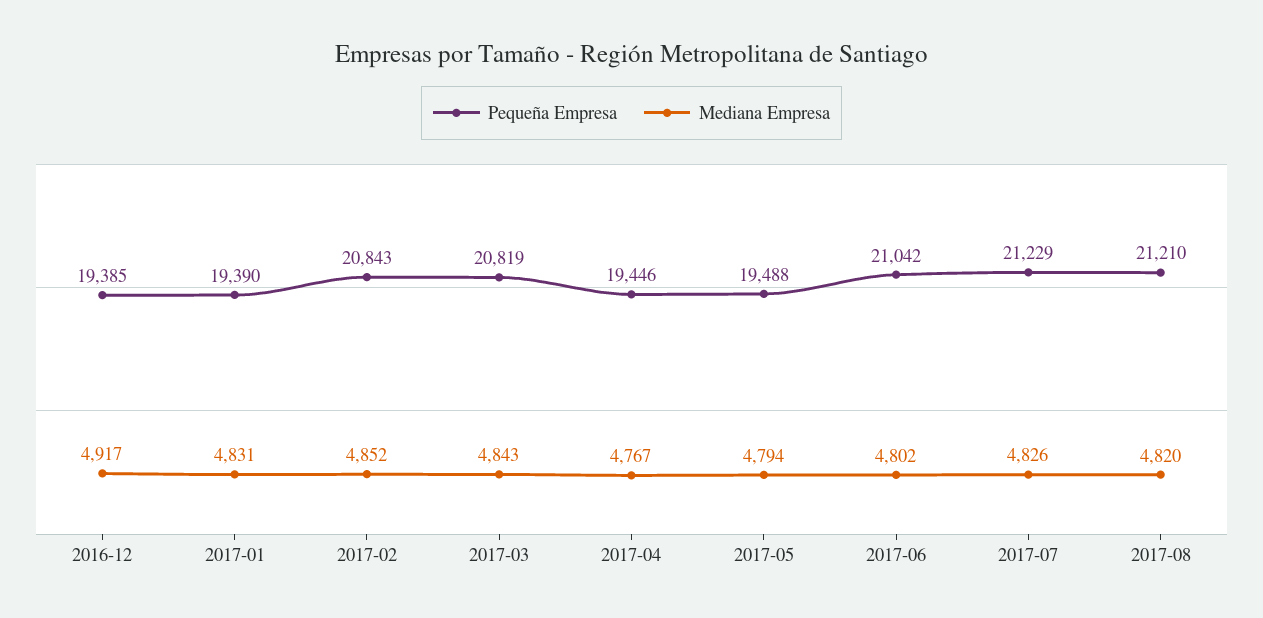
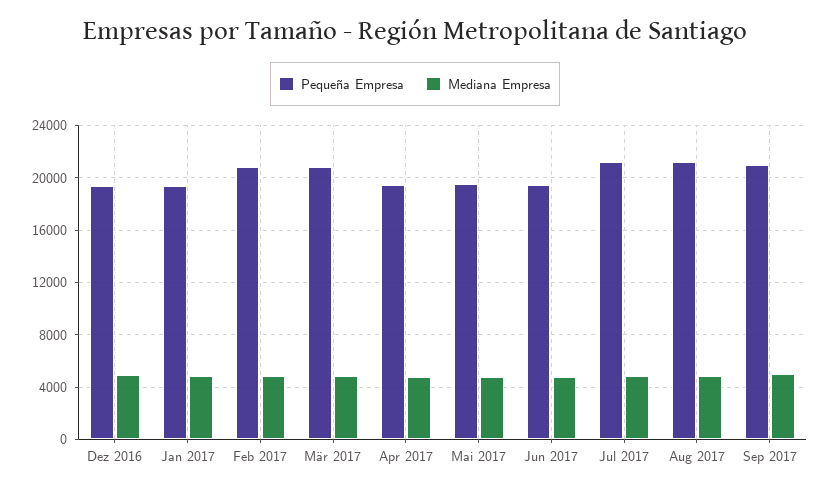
Pequeña Empresa, 2017-06: 21042 -> 19500
Pequeña Empresa, Sep 2017: none -> 21000
Mediana Empresa, Sep 2017: none -> 5000

